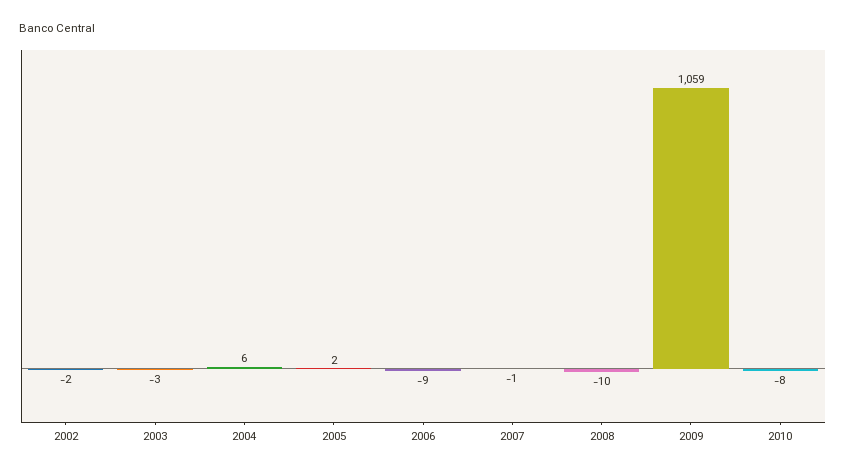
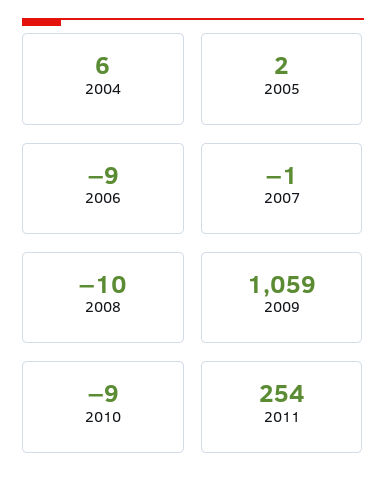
2002: -2 -> none
2003: -3 -> none
2010: -8 -> -9
2011: none -> 254

